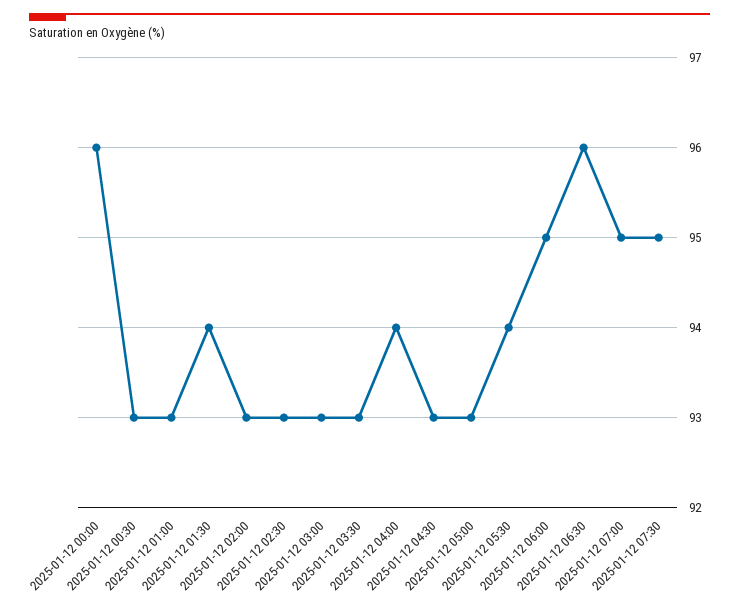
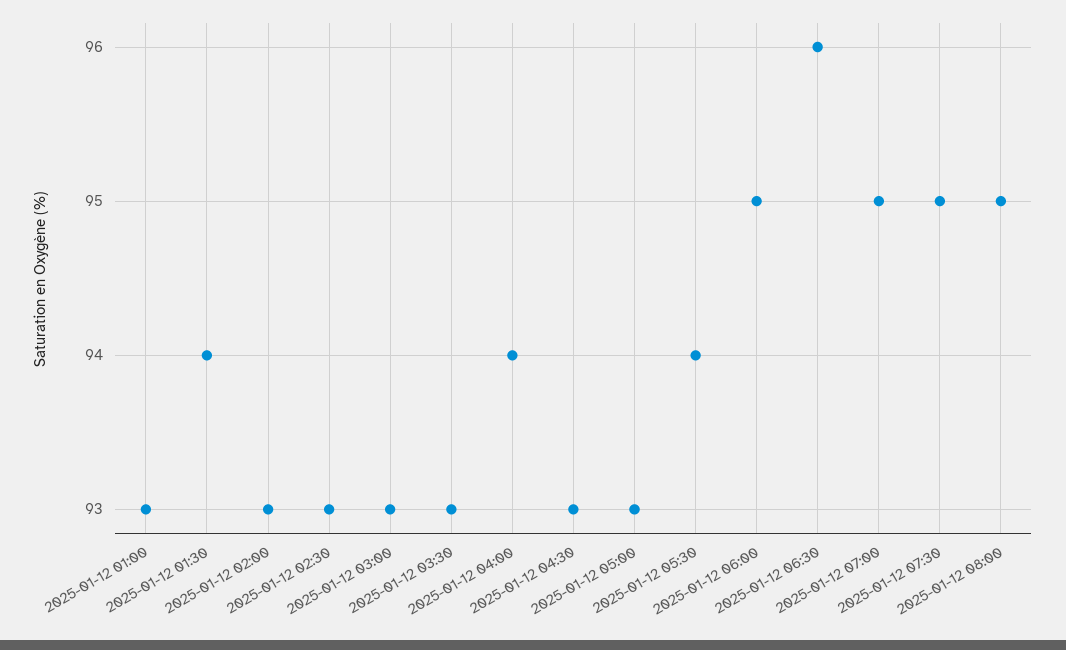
2025-01-12 00:00: 96 -> none
2025-01-12 00:30: 93 -> none
2025-01-12 08:00: none -> 95

